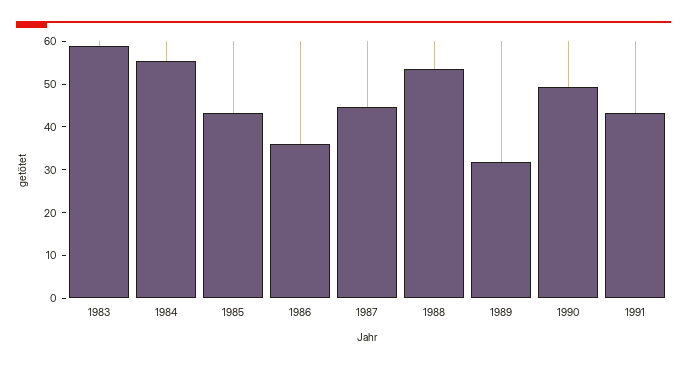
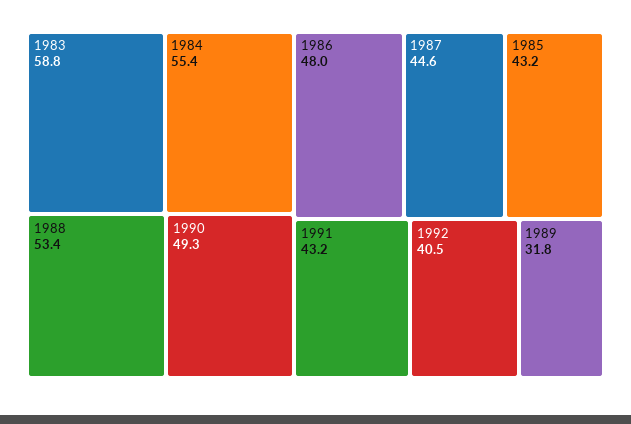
1986: 36 -> 48
1992: none -> 40.5

